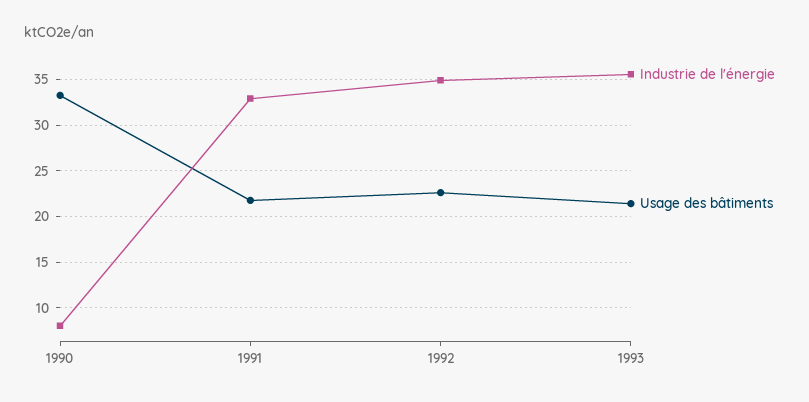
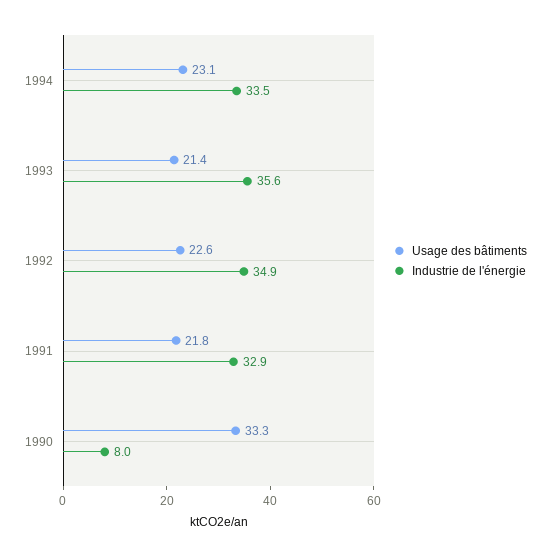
Usage des bâtiments, 1994: none -> 23.1
Industrie de l'énergie, 1994: none -> 33.5

